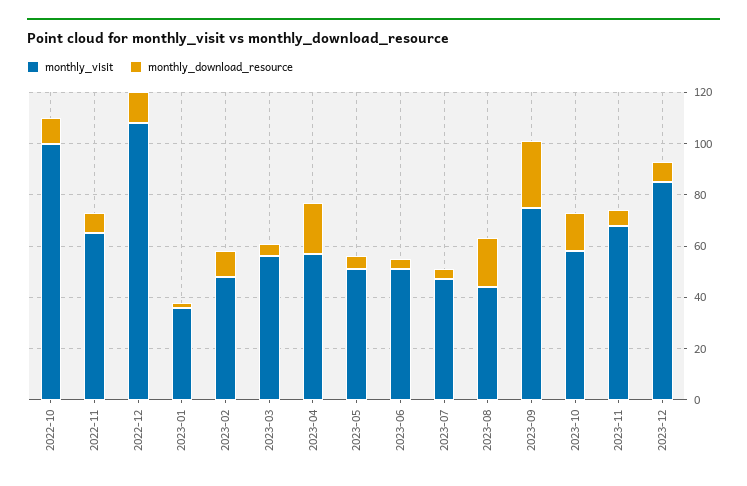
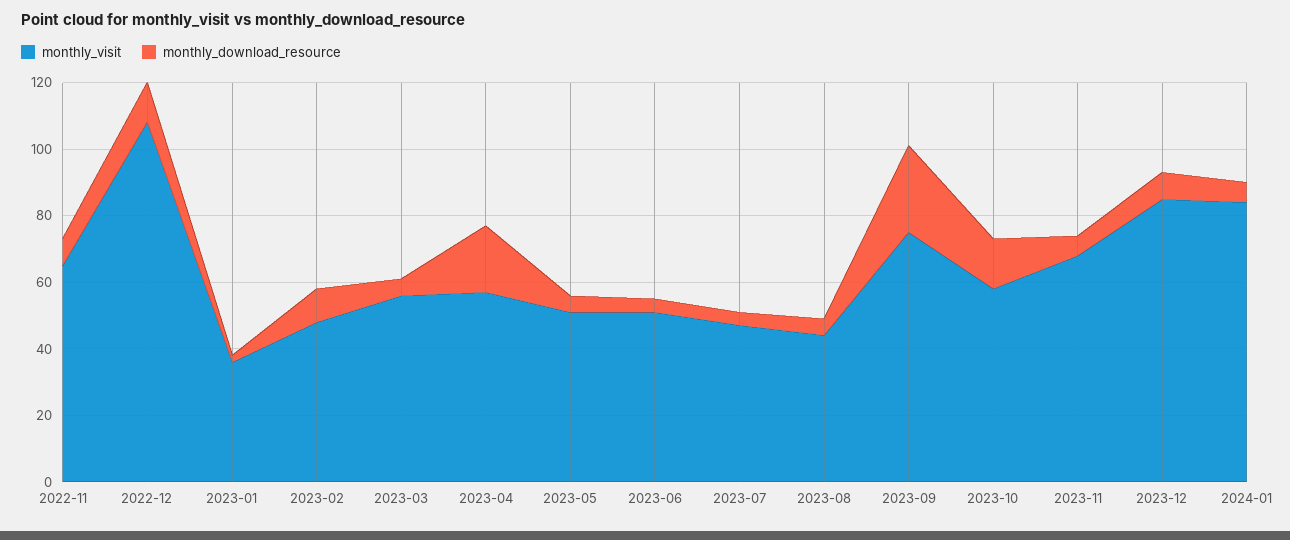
monthly_visit, 2022-10: 100 -> none
monthly_download_resource, 2022-10: 10 -> none
monthly_download_resource, 2023-08: 20 -> 5
monthly_visit, 2024-01: none -> 85
monthly_download_resource, 2024-01: none -> 5

